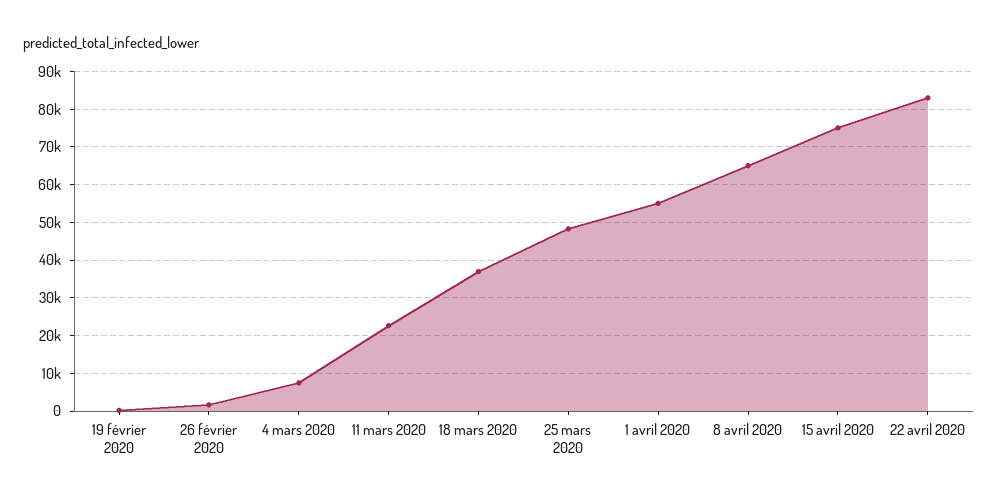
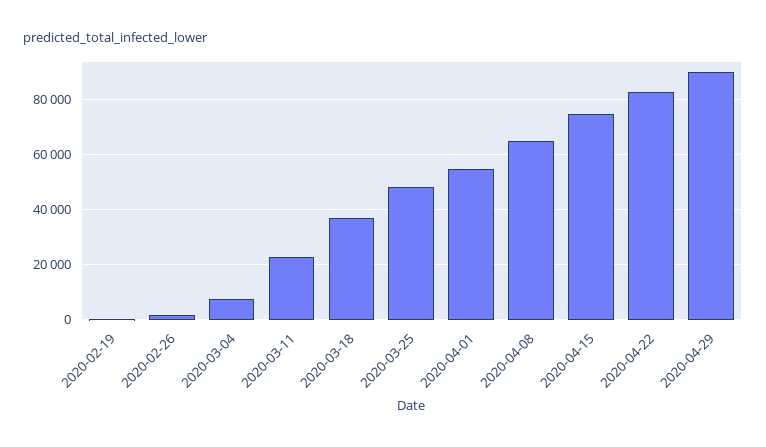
2020-04-29: none -> 90000

